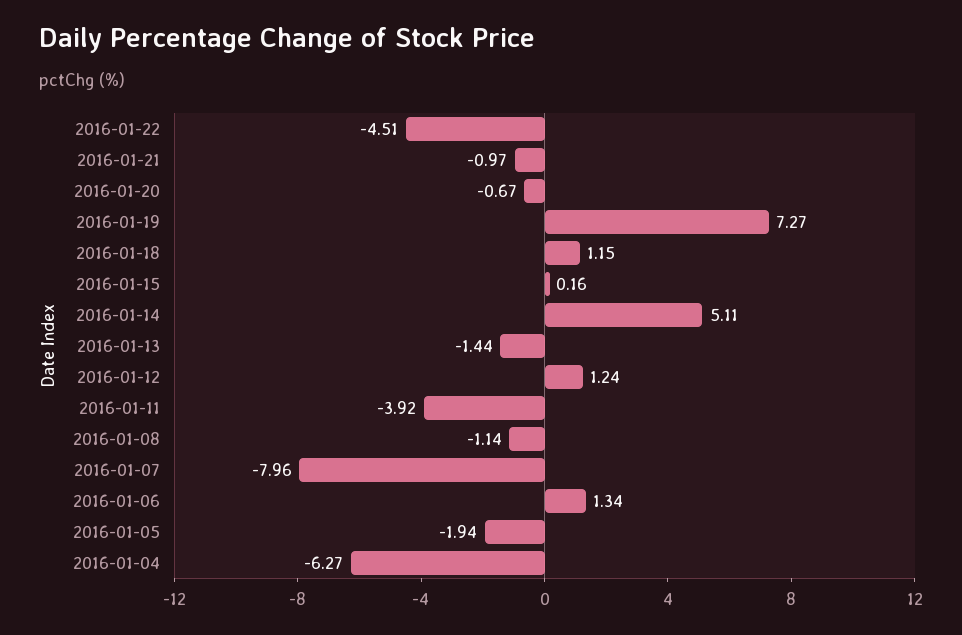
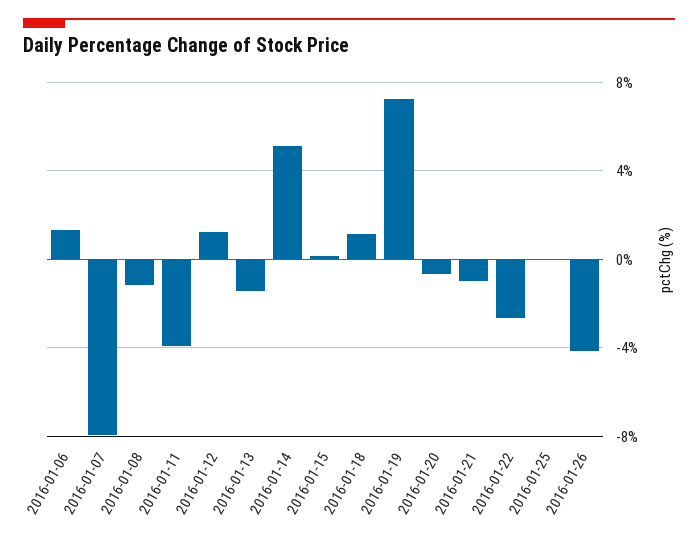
2016-01-22: -4.51 -> -2.5
2016-01-05: -1.94 -> none
2016-01-04: -6.27 -> none
2016-01-25: none -> 0
2016-01-26: none -> -4

